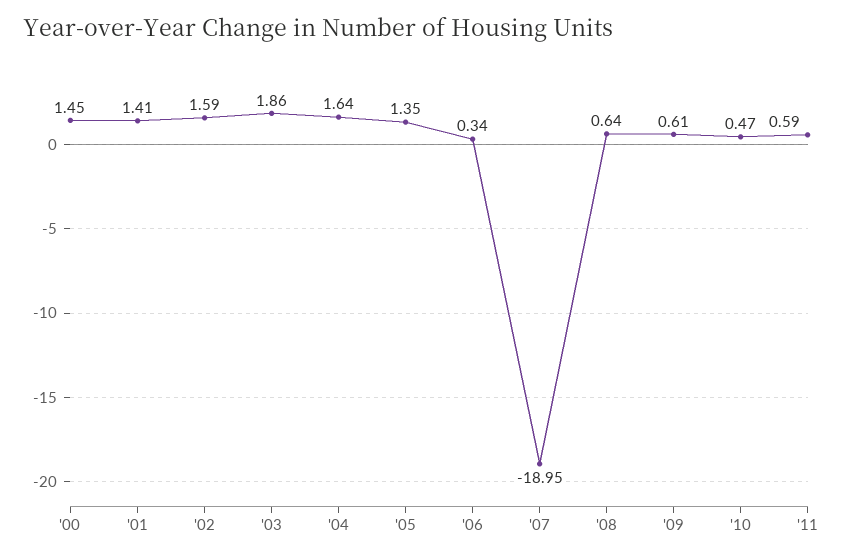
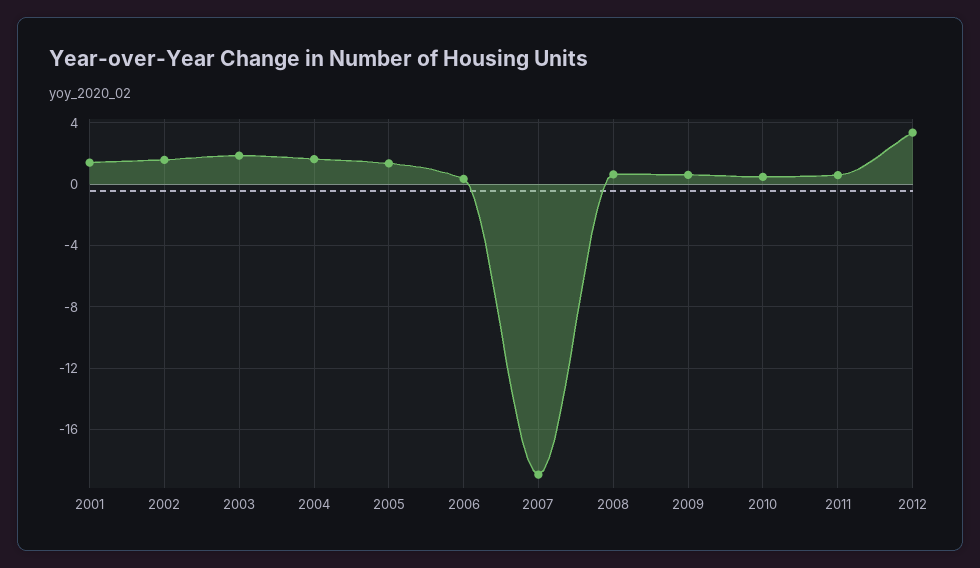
'00: 1.45 -> none
2012: none -> 3.5

